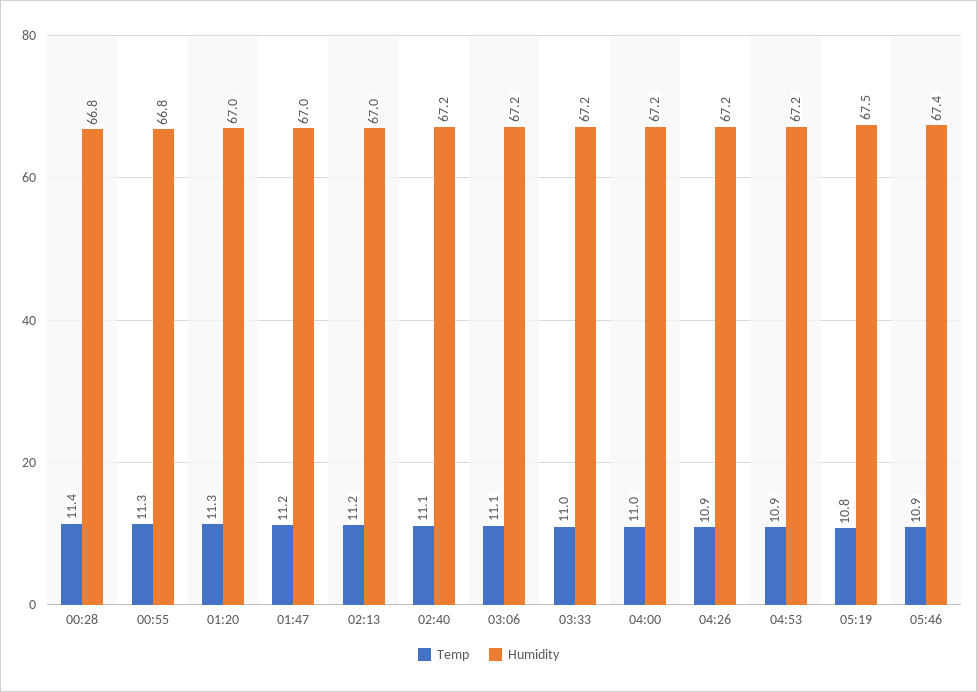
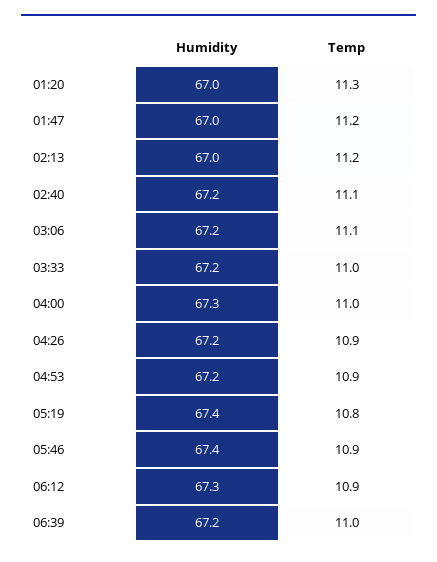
Temp, 00:28: 11.4 -> none
Humidity, 00:28: 66.8 -> none
Temp, 00:55: 11.3 -> none
Humidity, 00:55: 66.8 -> none
Humidity, 04:00: 67.2 -> 67.3
Humidity, 05:19: 67.5 -> 67.4
Humidity, 06:12: none -> 67.3
Temp, 06:12: none -> 10.9
Humidity, 06:39: none -> 67.2
Temp, 06:39: none -> 11

